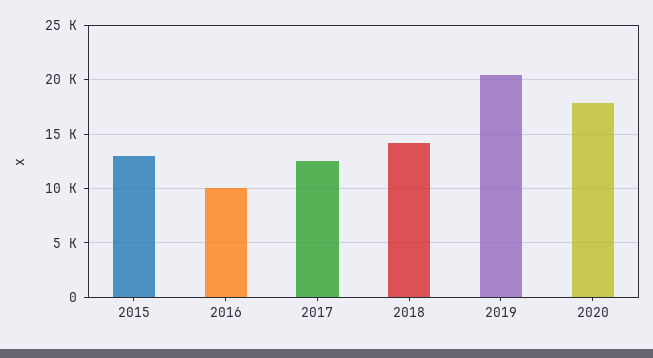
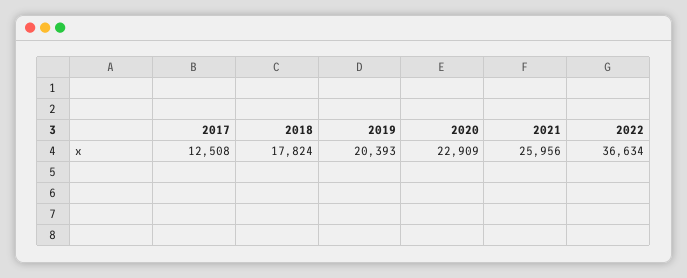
2015: 13000 -> none
2016: 10000 -> none
2018: 14000 -> 17824
2020: 18000 -> 22909
2021: none -> 25956
2022: none -> 36634

